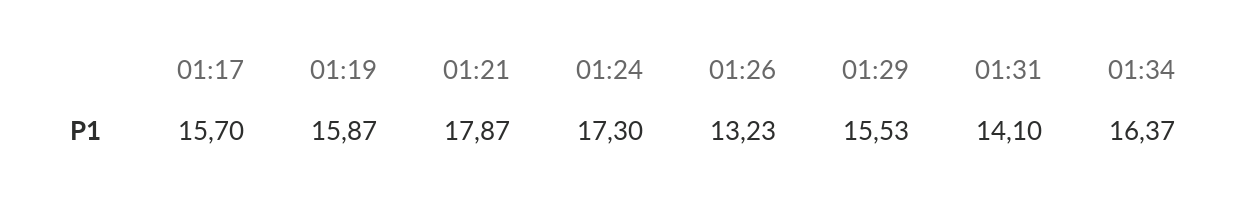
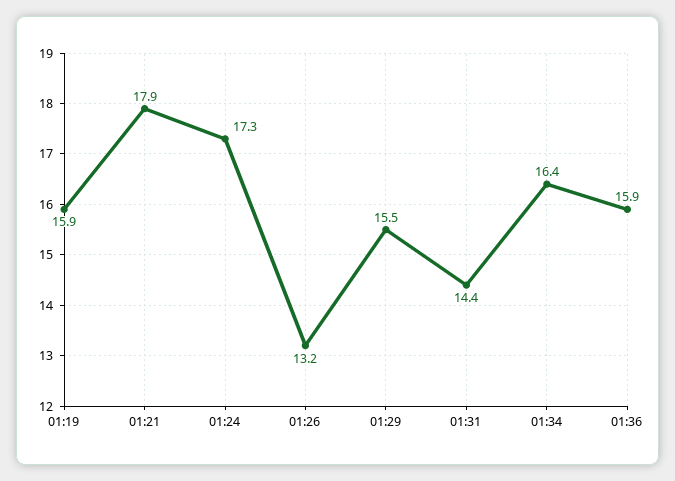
01:17: 15.7 -> none
01:31: 14.1 -> 14.4
01:36: none -> 15.9

